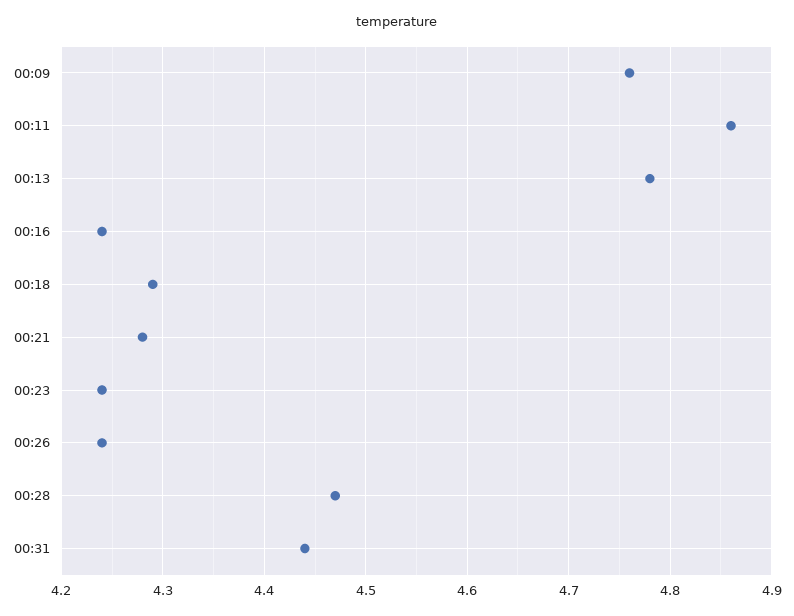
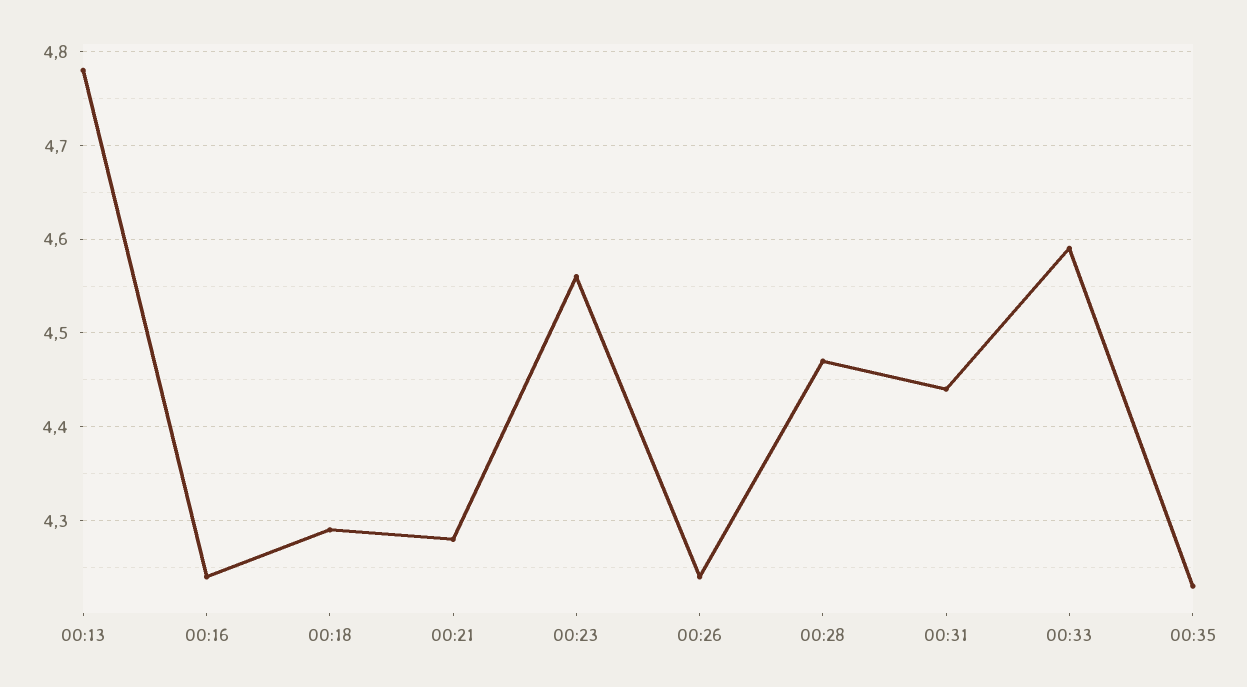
00:09: 4.76 -> none
00:11: 4.86 -> none
00:23: 4.24 -> 4.56
00:33: none -> 4.59
00:35: none -> 4.23

